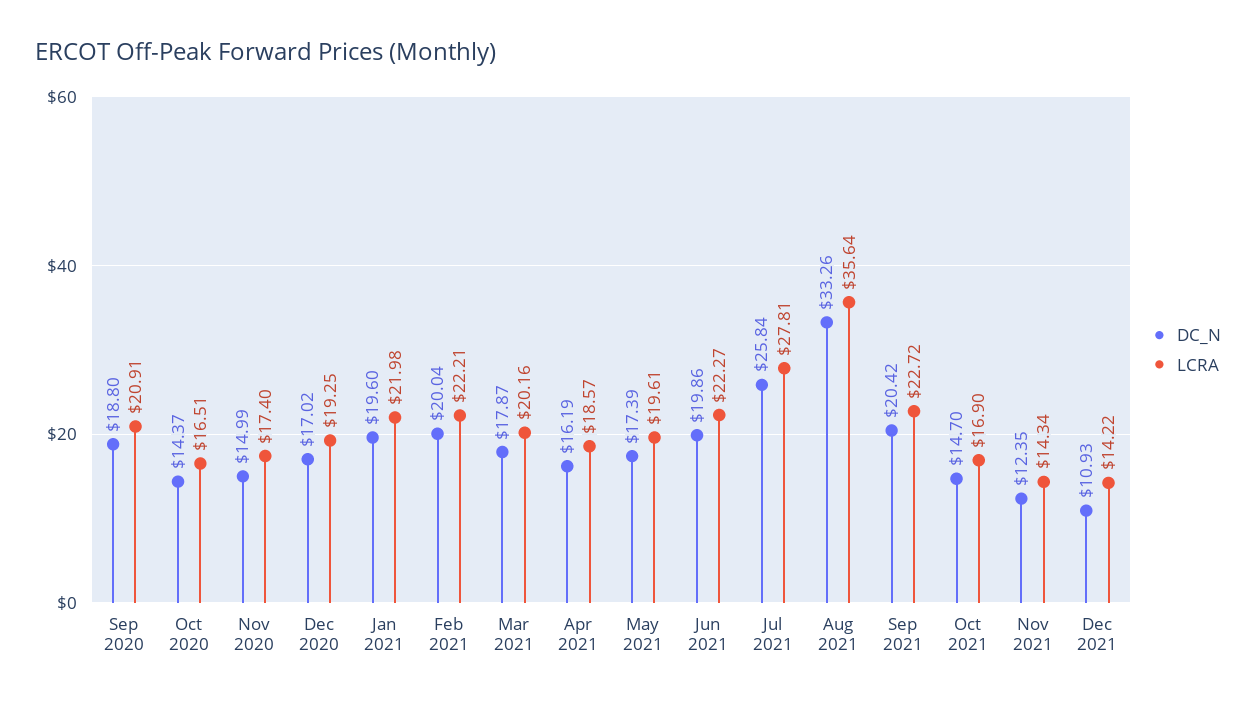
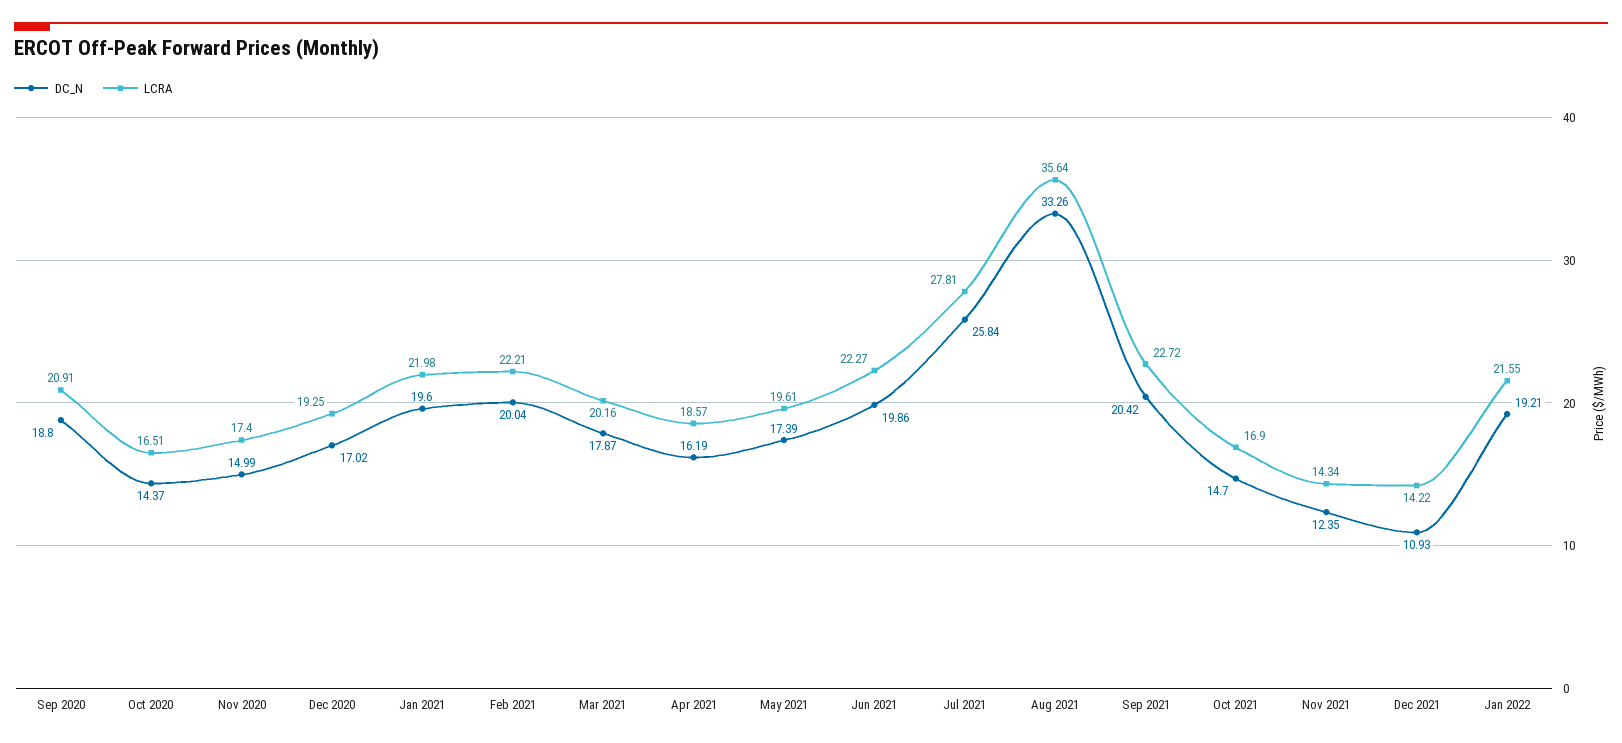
DC_N, Jan 2022: none -> 19.21
LCRA, Jan 2022: none -> 21.55

